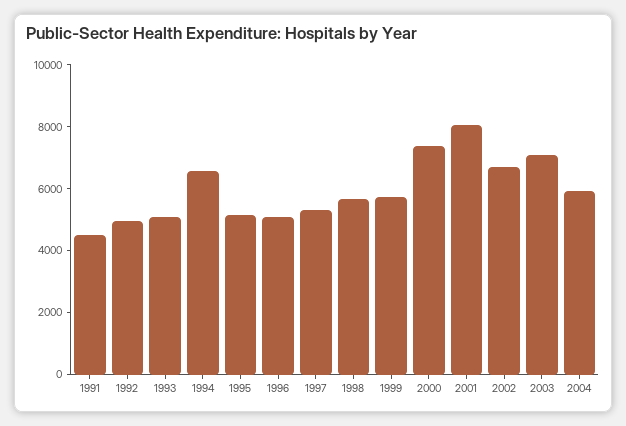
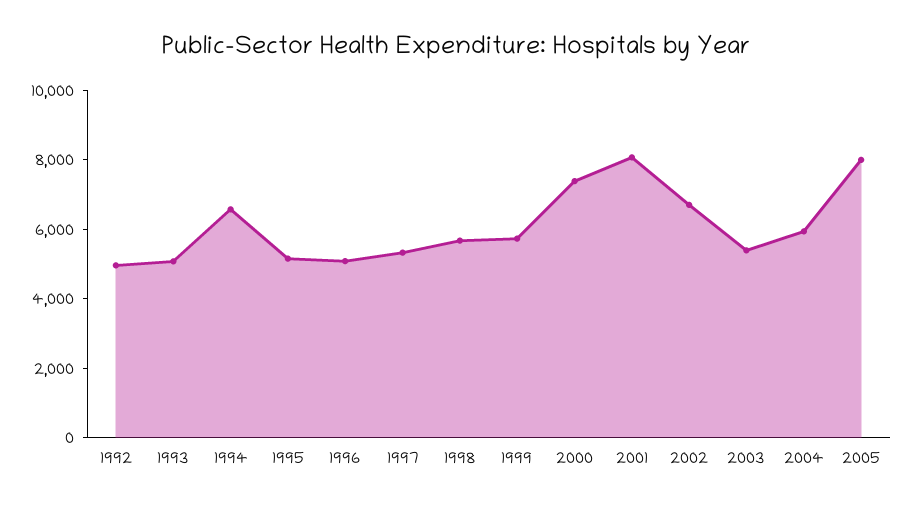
1991: 4500 -> none
2003: 7000 -> 5500
2005: none -> 8000

